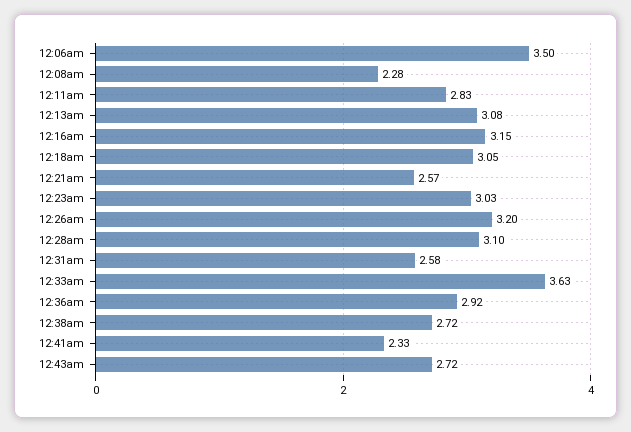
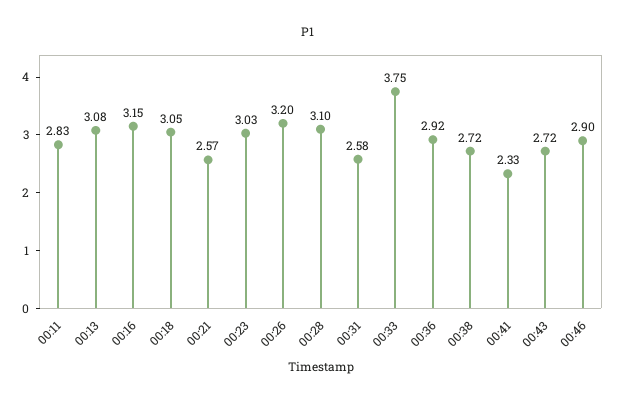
12:06am: 3.5 -> none
12:08am: 2.28 -> none
12:33am: 3.63 -> 3.75
00:46: none -> 2.9

